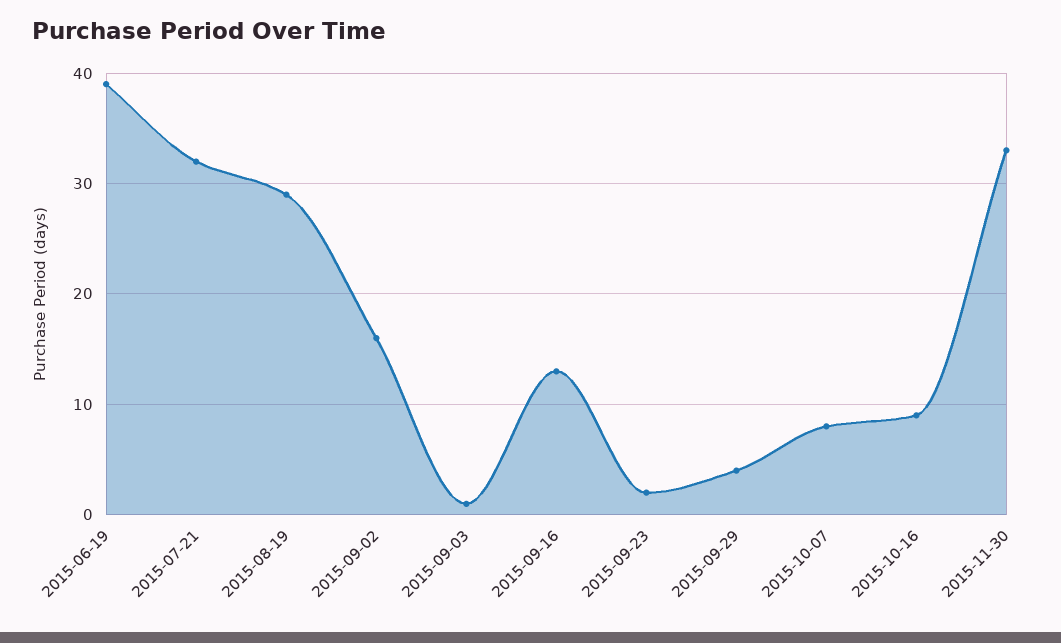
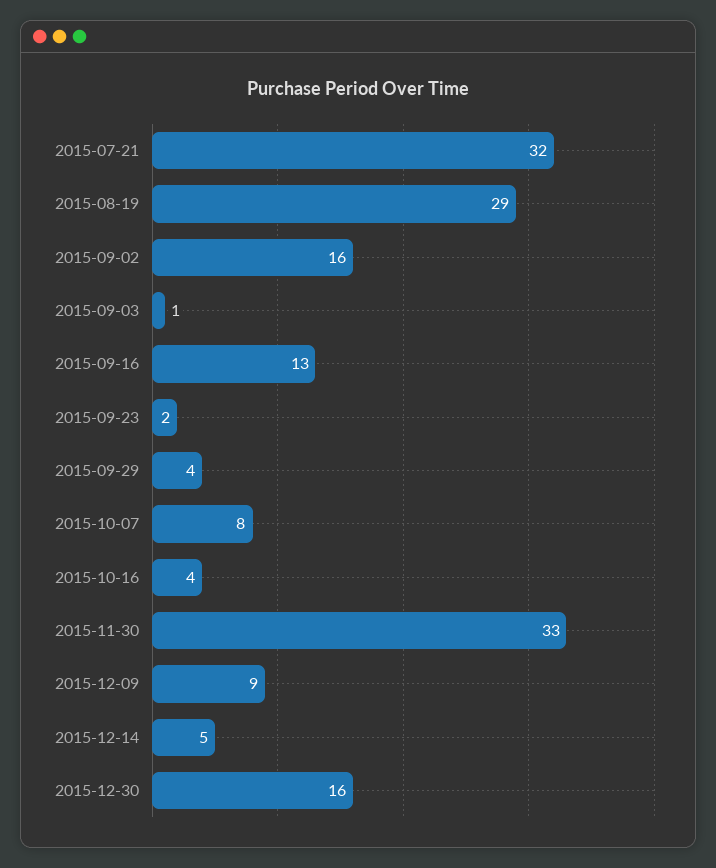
2015-06-19: 39 -> none
2015-10-16: 9 -> 4
2015-12-09: none -> 9
2015-12-14: none -> 5
2015-12-30: none -> 16

